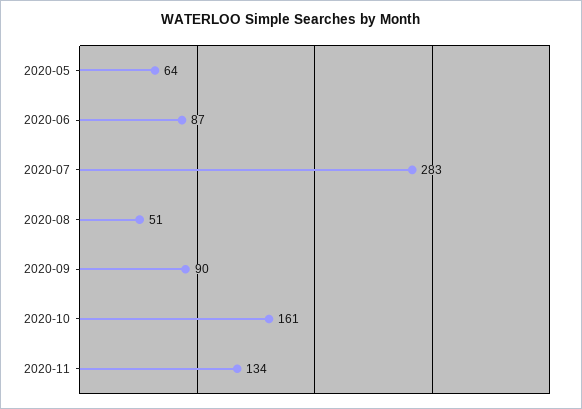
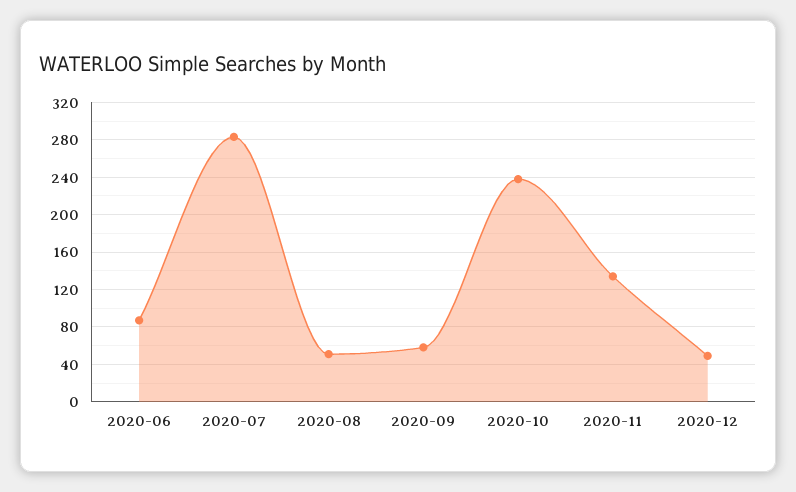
2020-05: 64 -> none
2020-09: 90 -> 60
2020-10: 161 -> 240
2020-12: none -> 50

